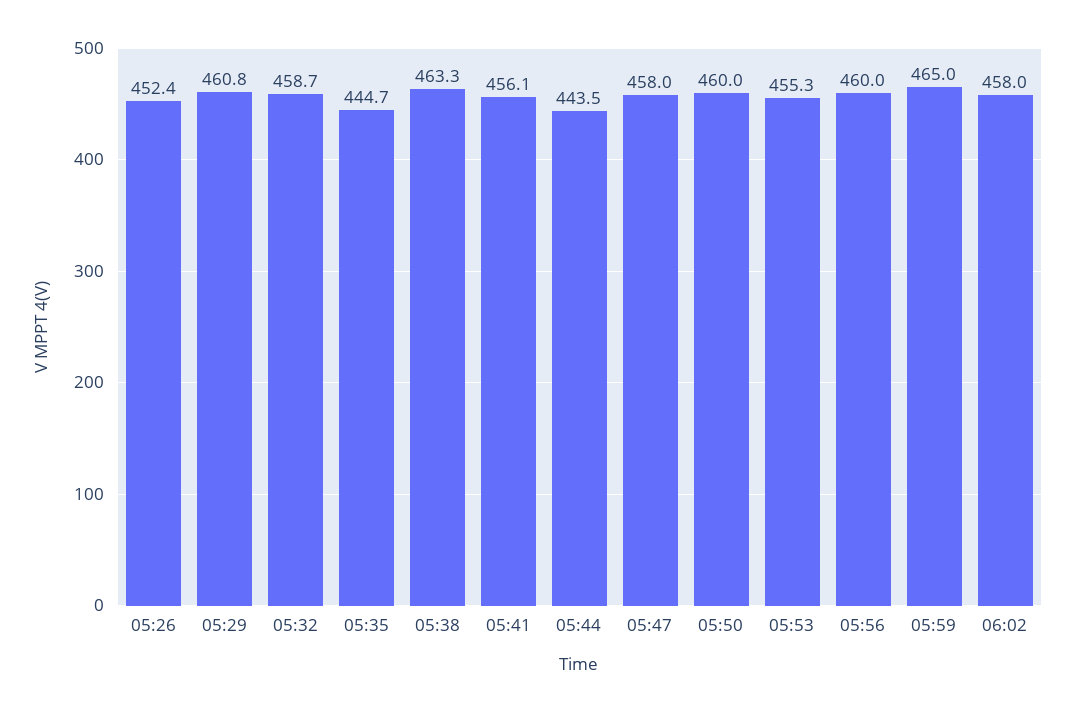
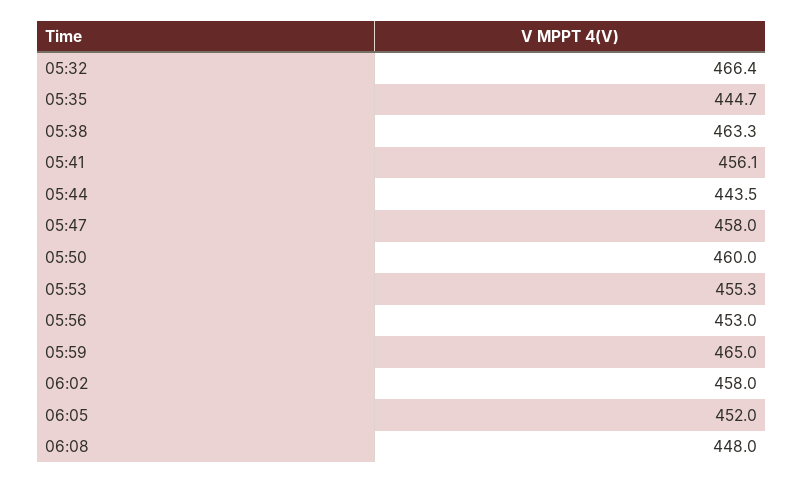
05:26: 452.4 -> none
05:29: 460.8 -> none
05:32: 458.7 -> 466.4
05:56: 460 -> 453
06:05: none -> 452
06:08: none -> 448

